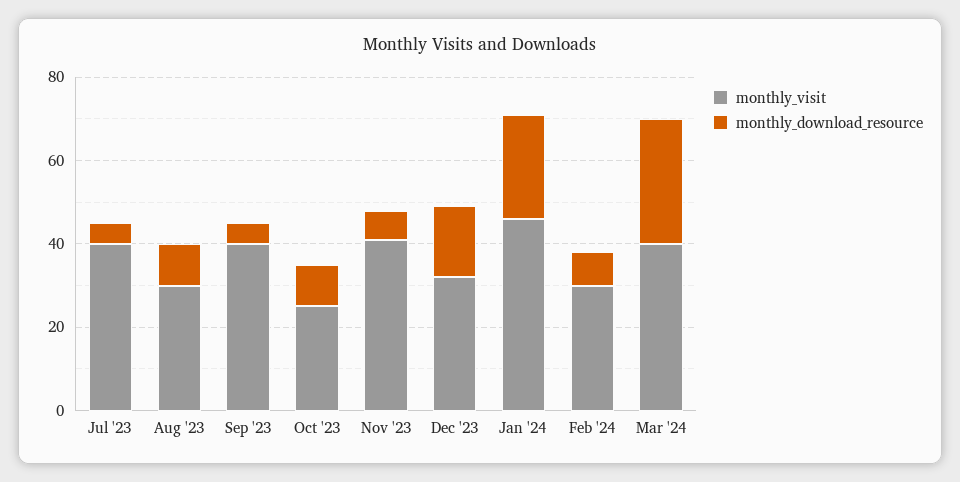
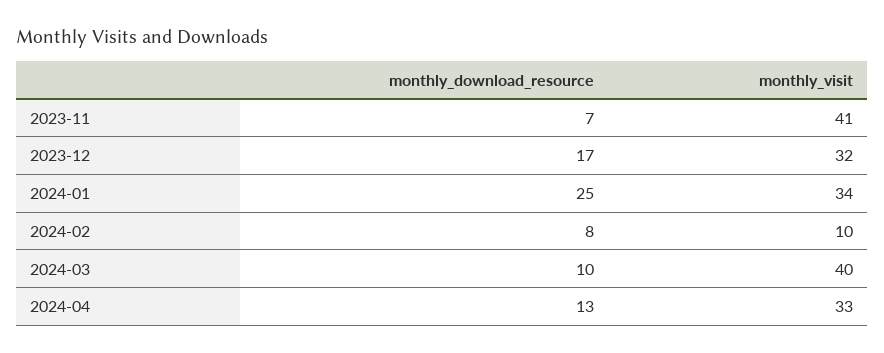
monthly_visit, Jul '23: 40 -> none
monthly_download_resource, Jul '23: 5 -> none
monthly_visit, Aug '23: 30 -> none
monthly_download_resource, Aug '23: 10 -> none
monthly_visit, Sep '23: 40 -> none
monthly_download_resource, Sep '23: 5 -> none
monthly_visit, Oct '23: 25 -> none
monthly_download_resource, Oct '23: 10 -> none
monthly_visit, Jan '24: 45 -> 34
monthly_visit, Feb '24: 30 -> 10
monthly_download_resource, Mar '24: 30 -> 10
monthly_download_resource, 2024-04: none -> 13
monthly_visit, 2024-04: none -> 33

